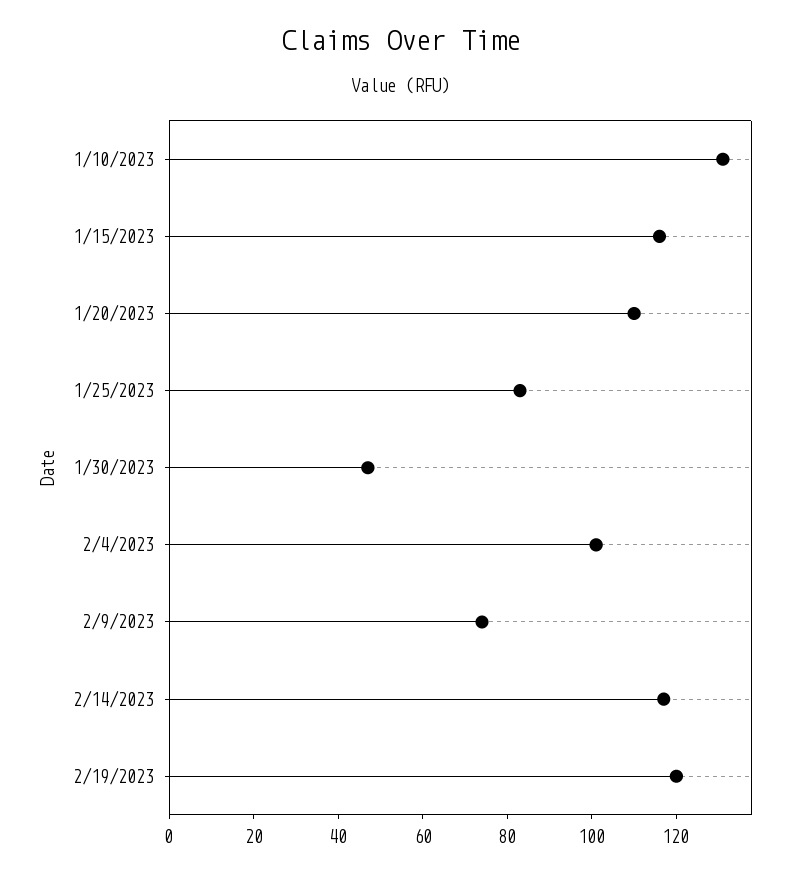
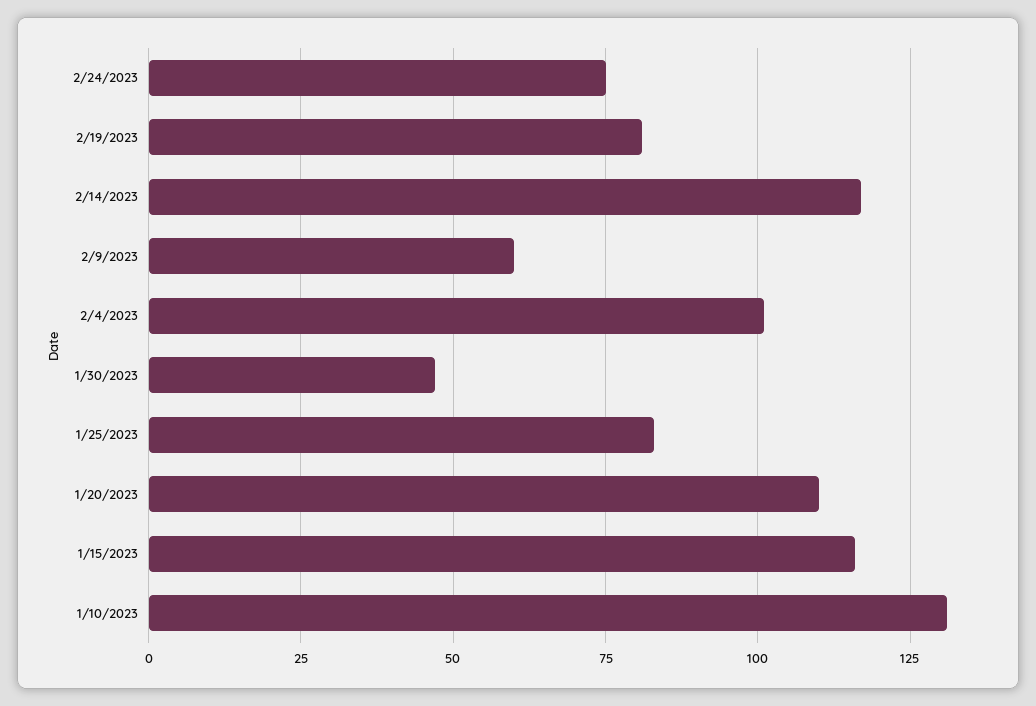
2/9/2023: 75 -> 60
2/19/2023: 120 -> 80
2/24/2023: none -> 75

